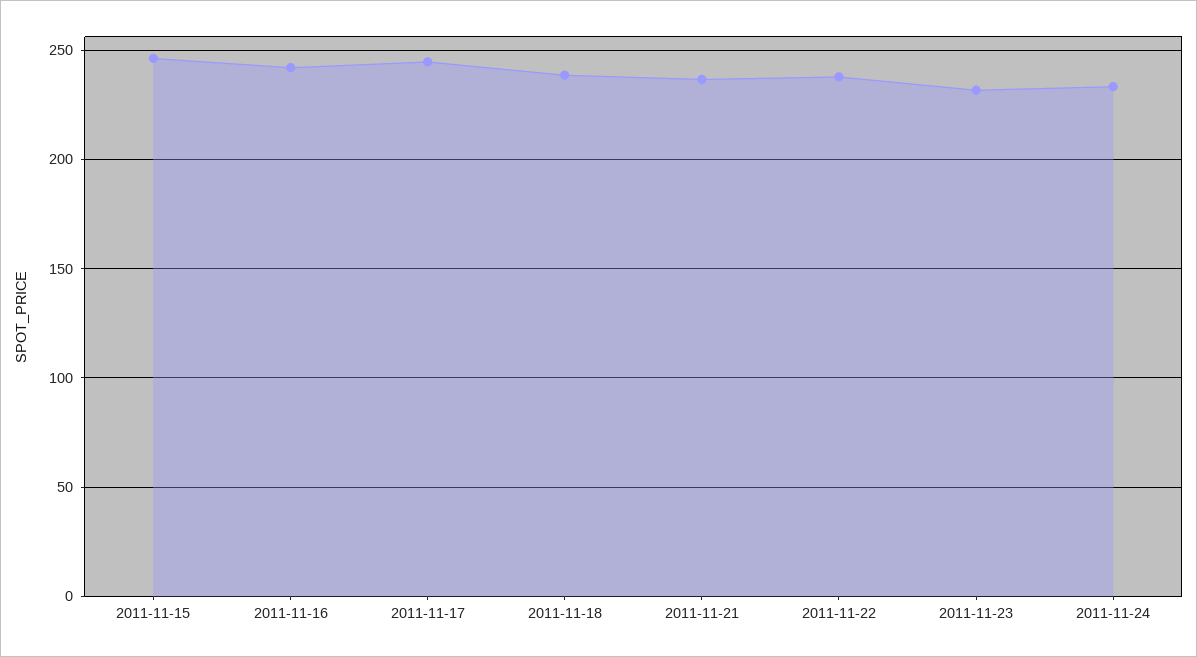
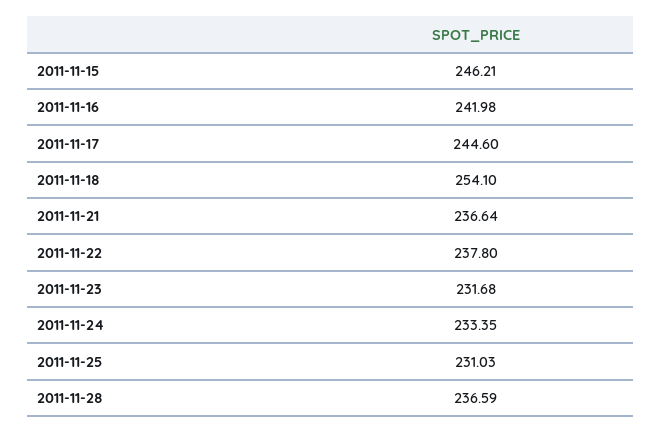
2011-11-18: 240 -> 254.1
2011-11-25: none -> 231.03
2011-11-28: none -> 236.59

